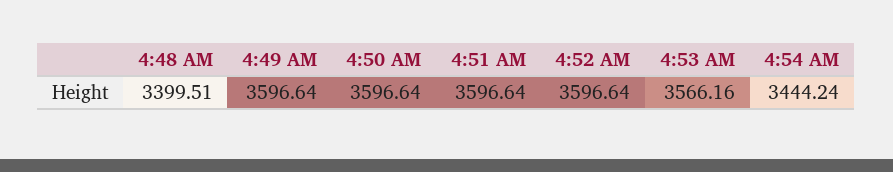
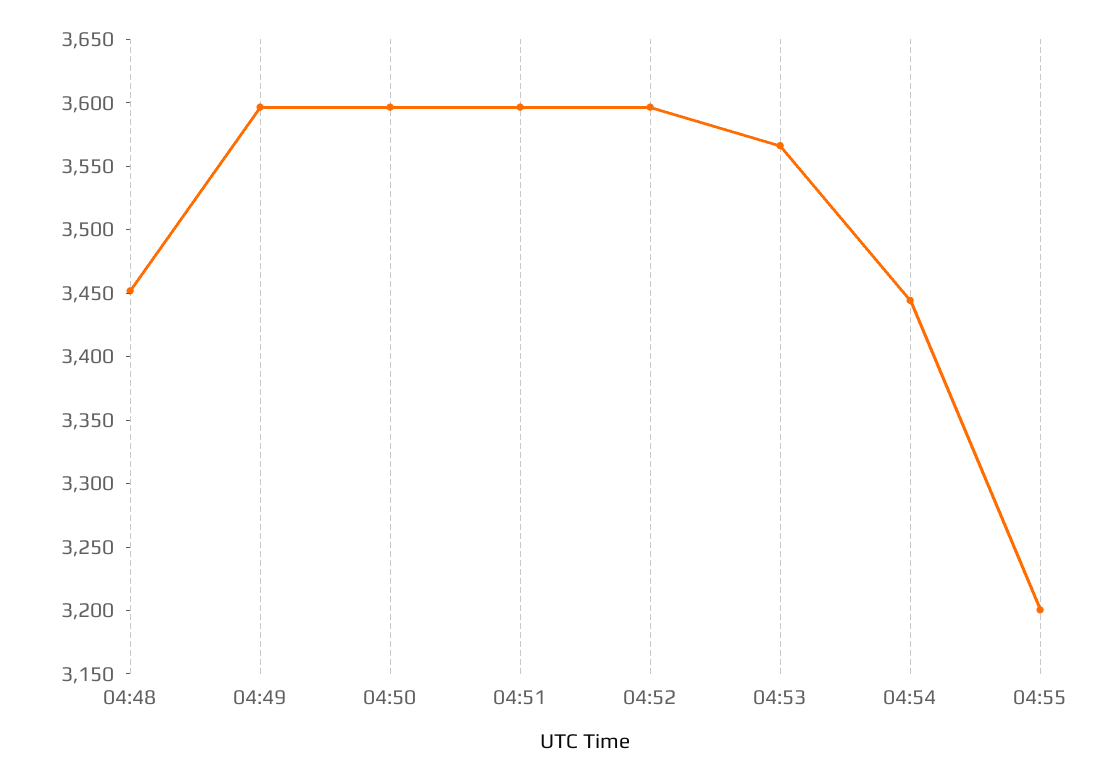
4:48 AM: 3399.51 -> 3450
04:55: none -> 3200

